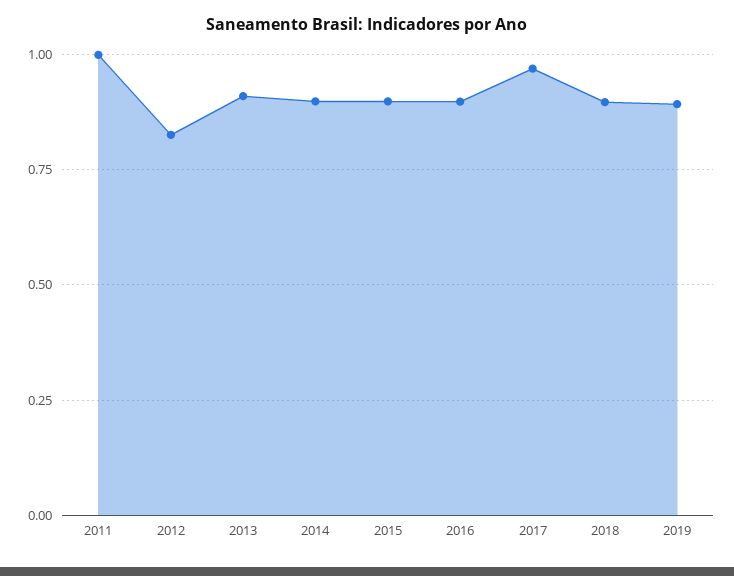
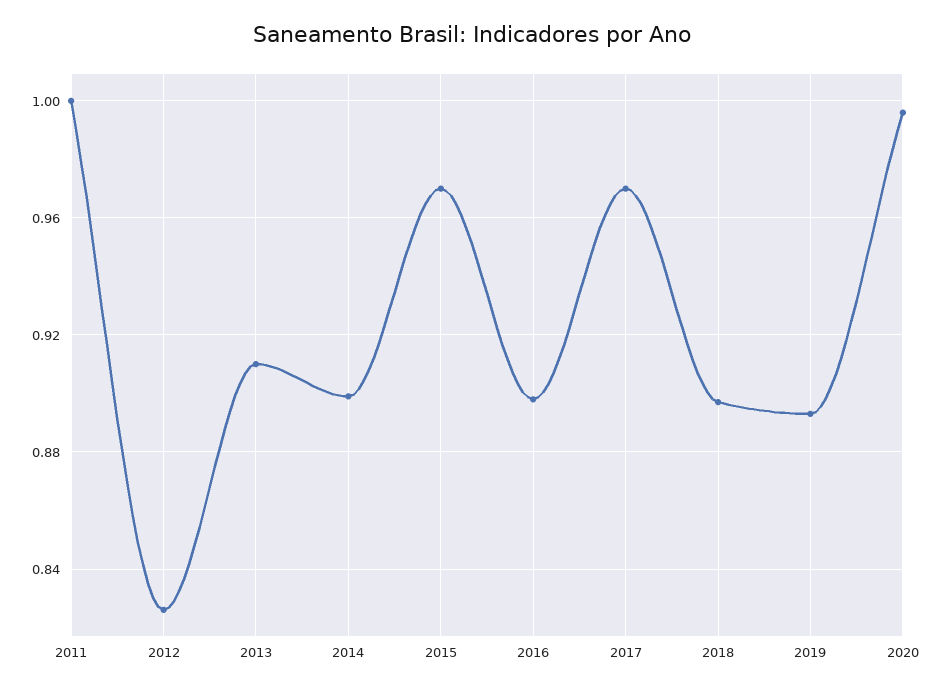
2015: 0.9 -> 0.97
2020: none -> 0.995

